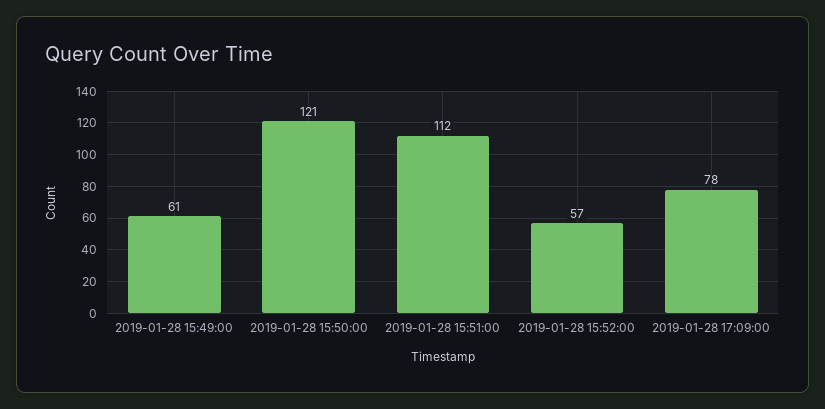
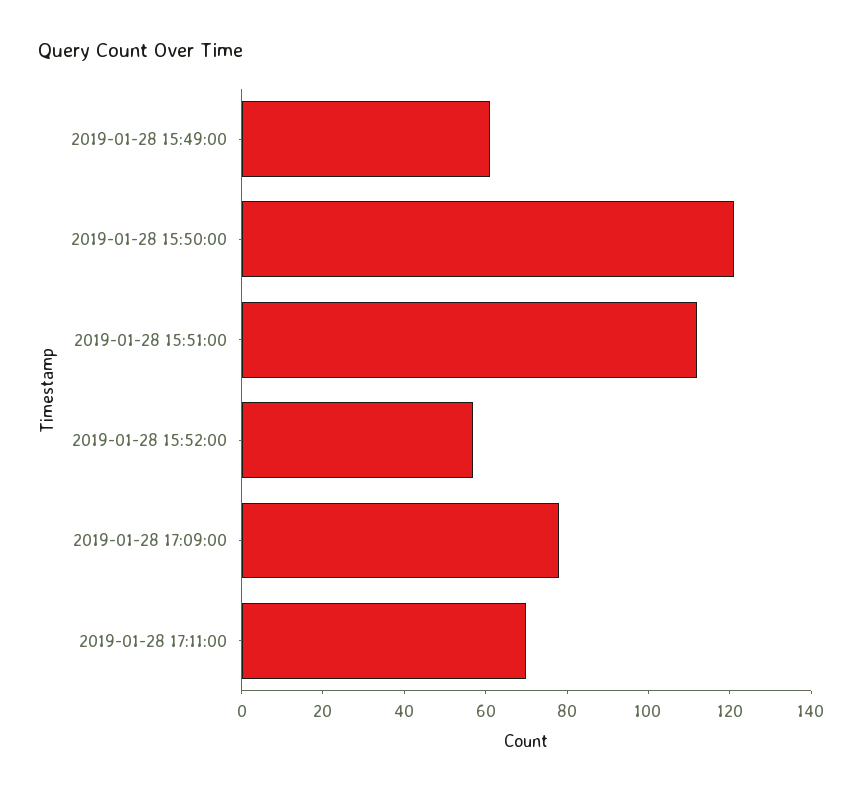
2019-01-28 17:11:00: none -> 70

